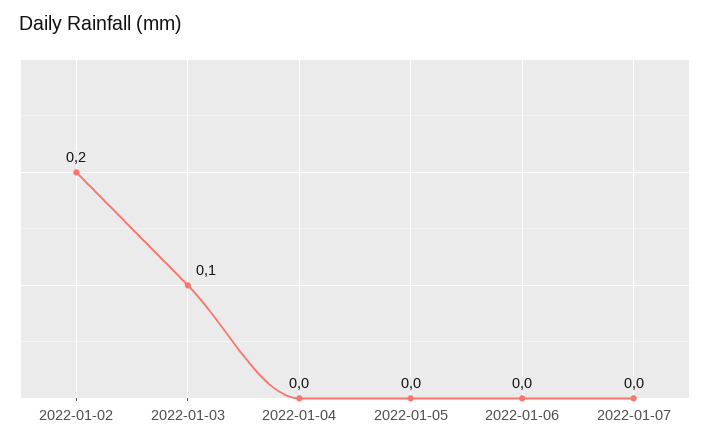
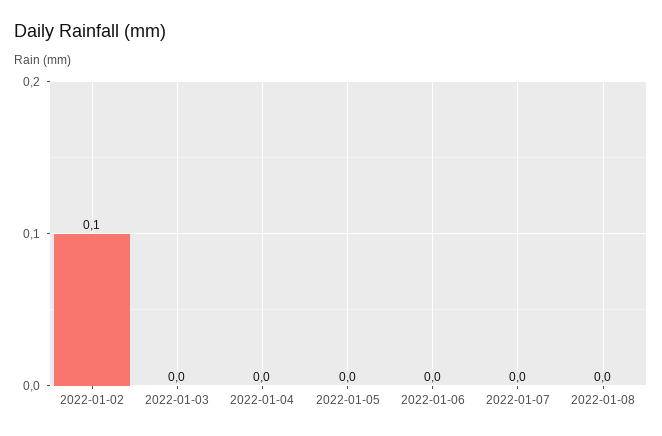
2022-01-02: 0.2 -> 0.1
2022-01-03: 0.1 -> 0
2022-01-08: none -> 0

